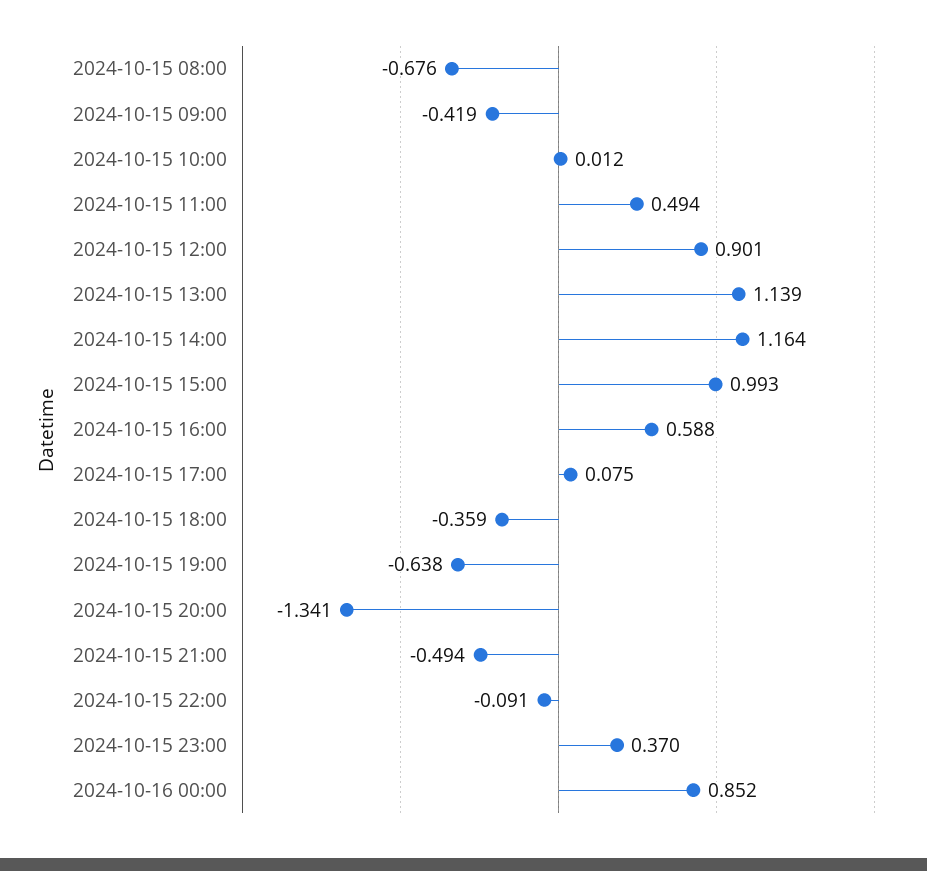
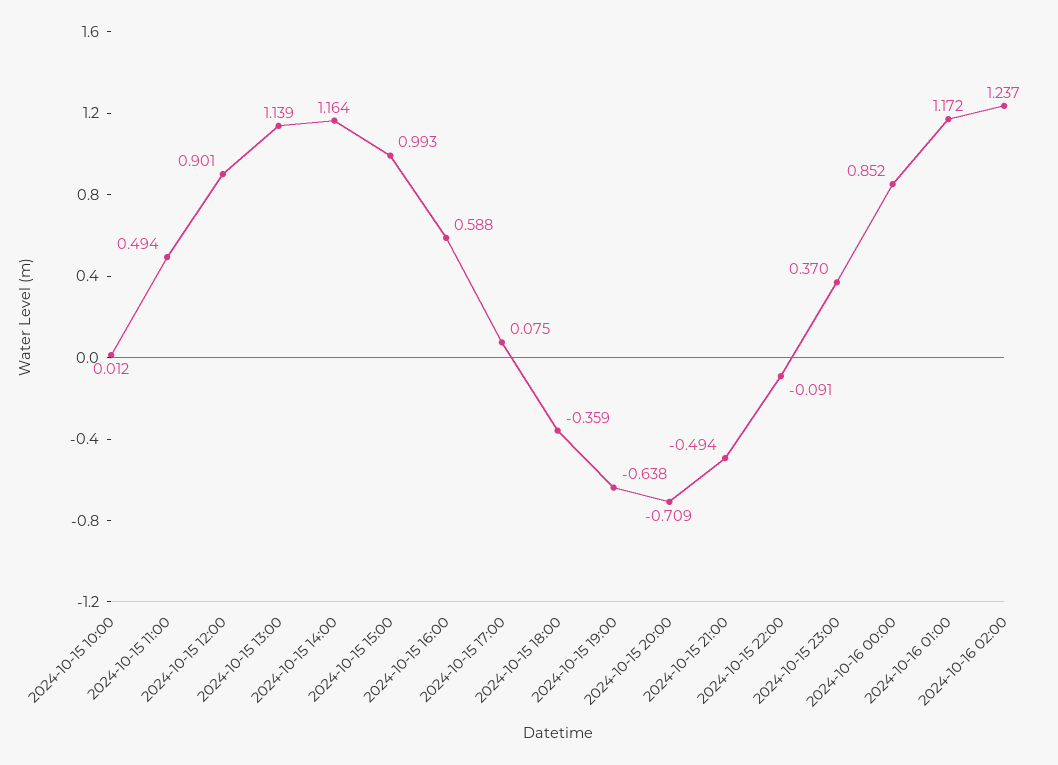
2024-10-15 08:00: -0.676 -> none
2024-10-15 09:00: -0.419 -> none
2024-10-15 20:00: -1.341 -> -0.709
2024-10-16 01:00: none -> 1.172
2024-10-16 02:00: none -> 1.237

